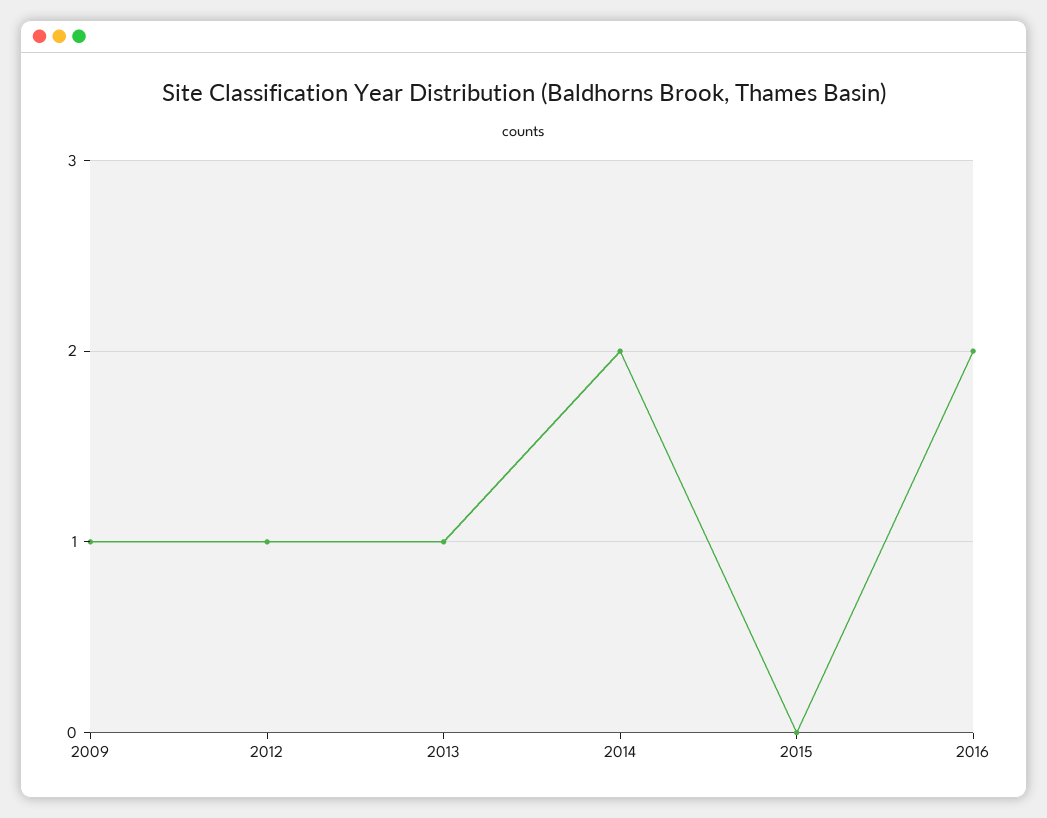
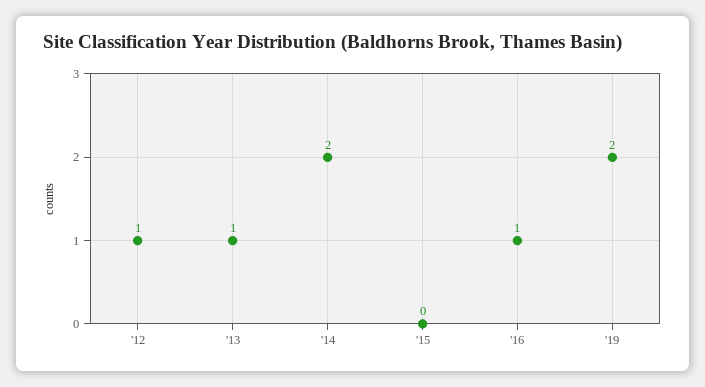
2009: 1 -> none
2016: 2 -> 1
'19: none -> 2

